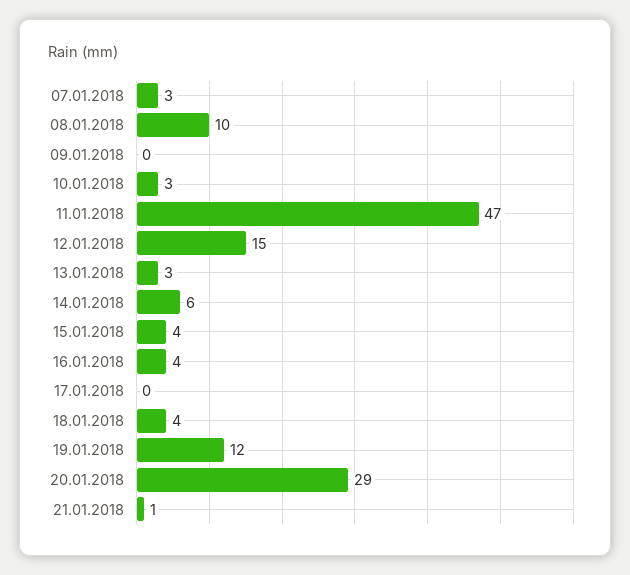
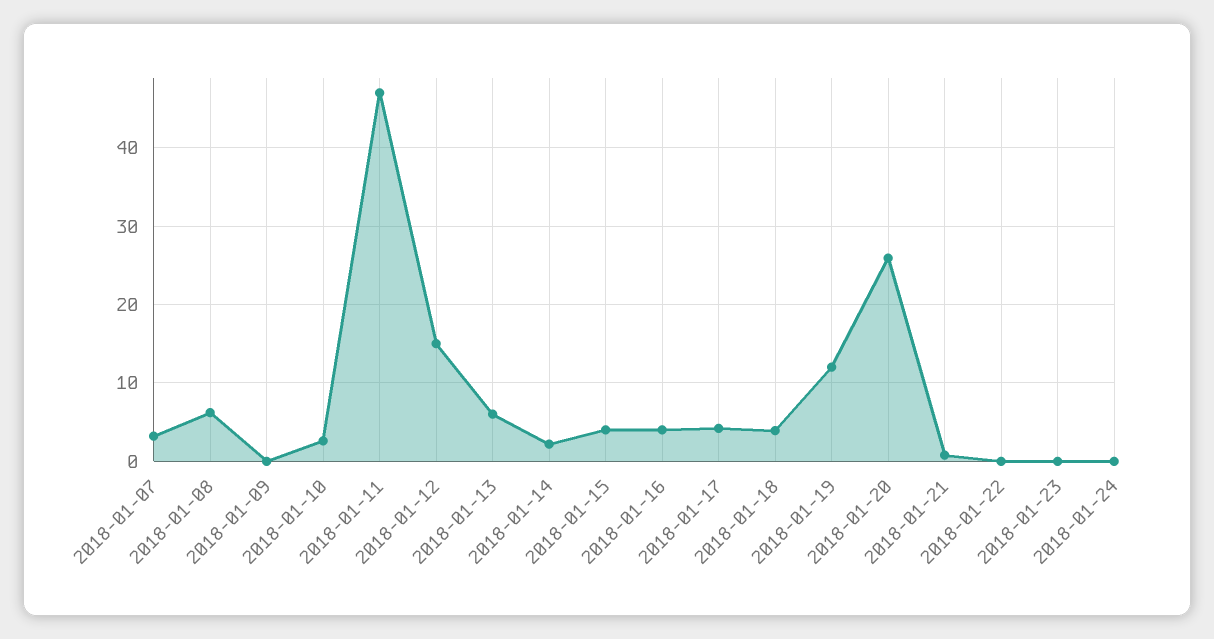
08.01.2018: 10 -> 6
13.01.2018: 3 -> 6
14.01.2018: 6 -> 2
17.01.2018: 0 -> 4
20.01.2018: 29 -> 26
2018-01-22: none -> 0
2018-01-23: none -> 0
2018-01-24: none -> 0

